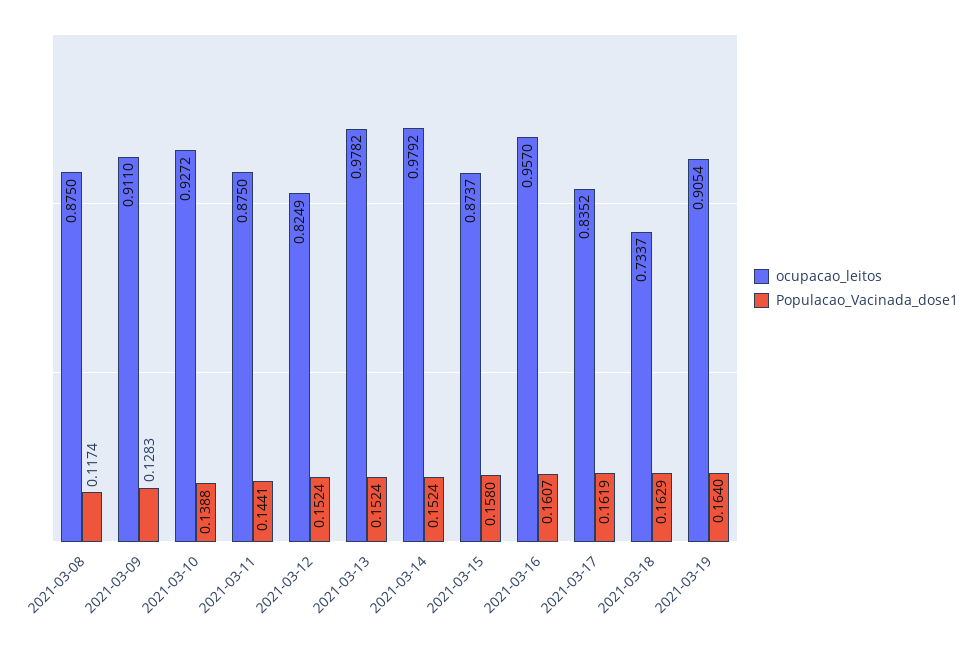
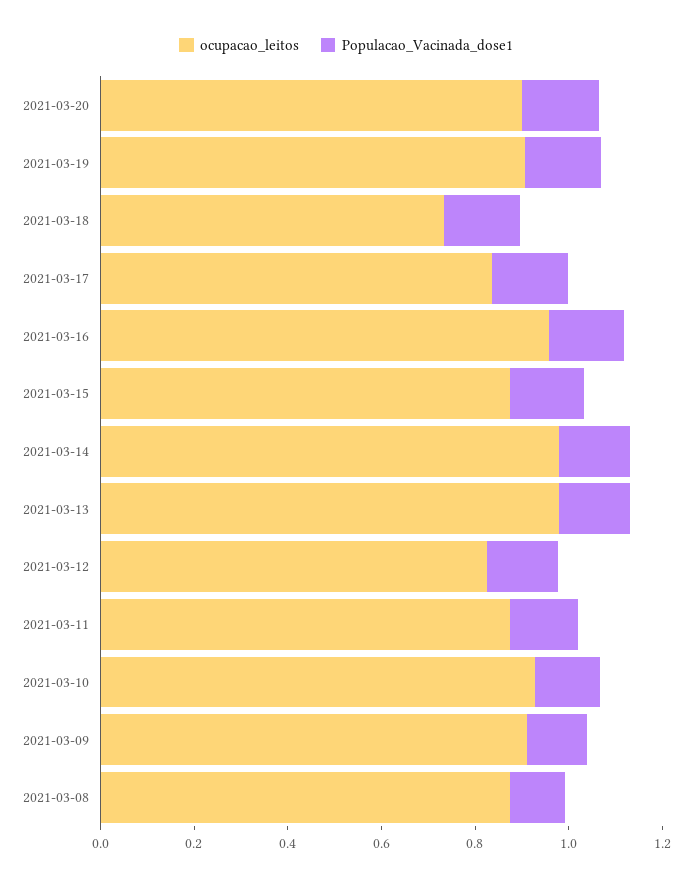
ocupacao_leitos, 2021-03-20: none -> 0.9
Populacao_Vacinada_dose1, 2021-03-20: none -> 0.15

